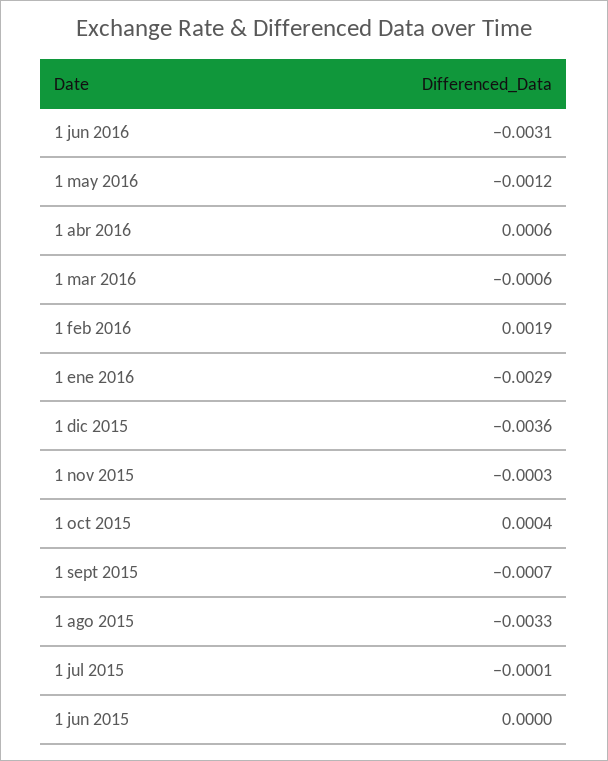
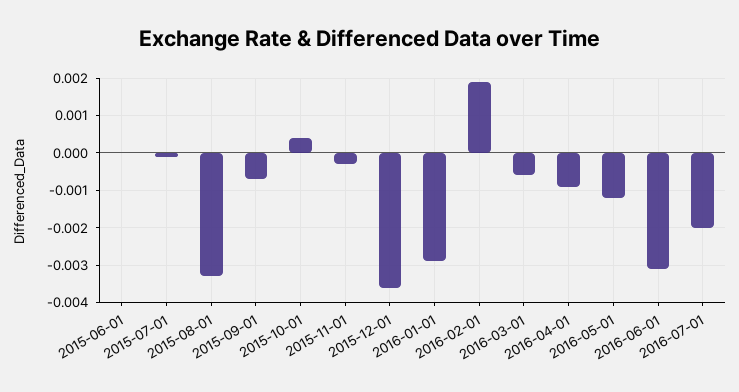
1 abr 2016: 0.0006 -> -0.001
2016-07-01: none -> -0.002

